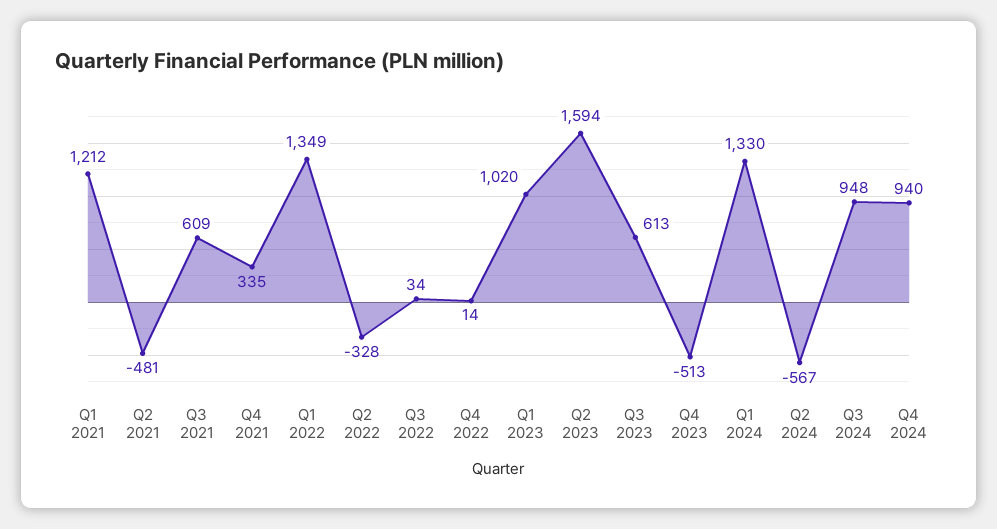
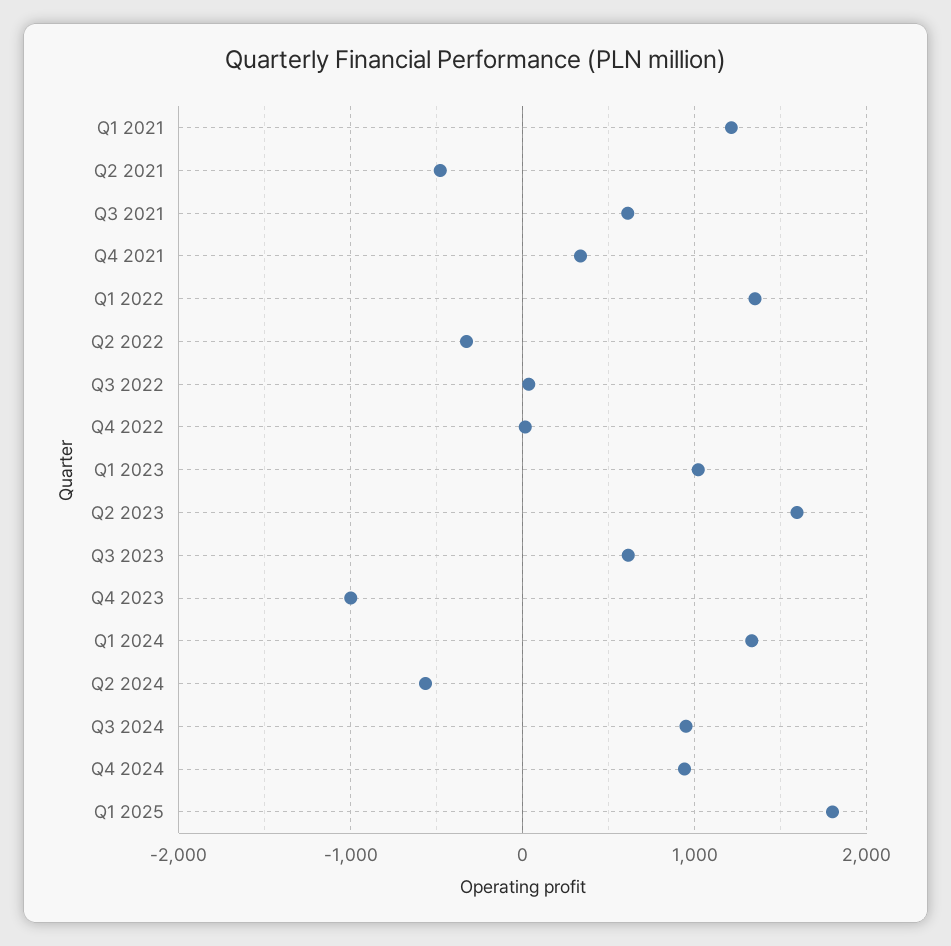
Q4 2023: -513 -> -1000
Q1 2025: none -> 1800

